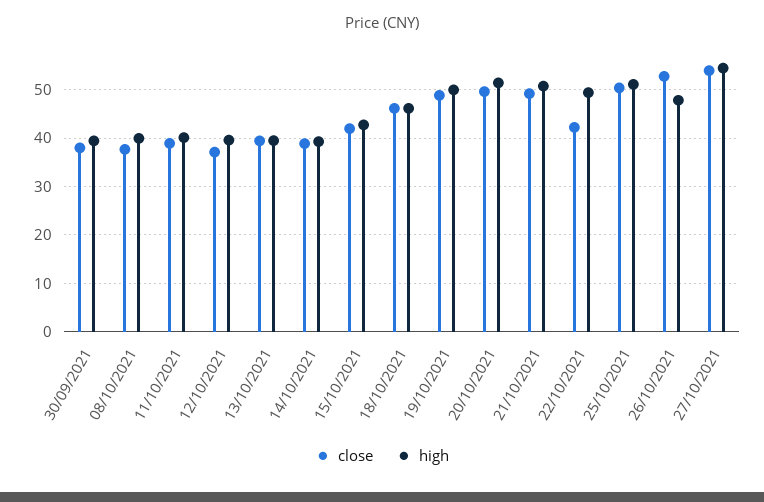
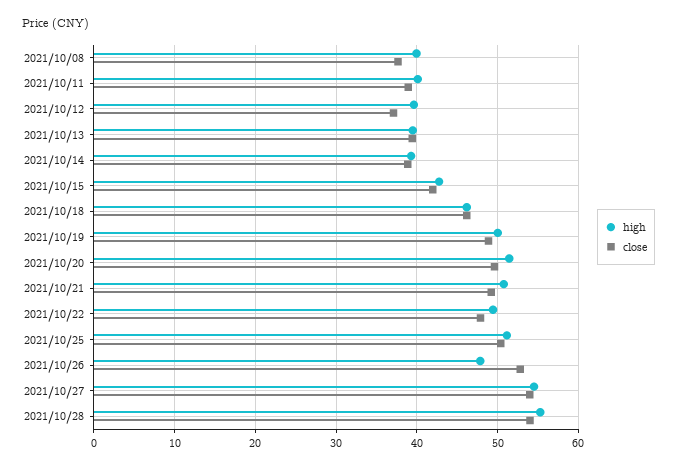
close, 30/09/2021: 38 -> none
high, 30/09/2021: 40 -> none
close, 22/10/2021: 42 -> 48
high, 2021/10/28: none -> 55
close, 2021/10/28: none -> 54

